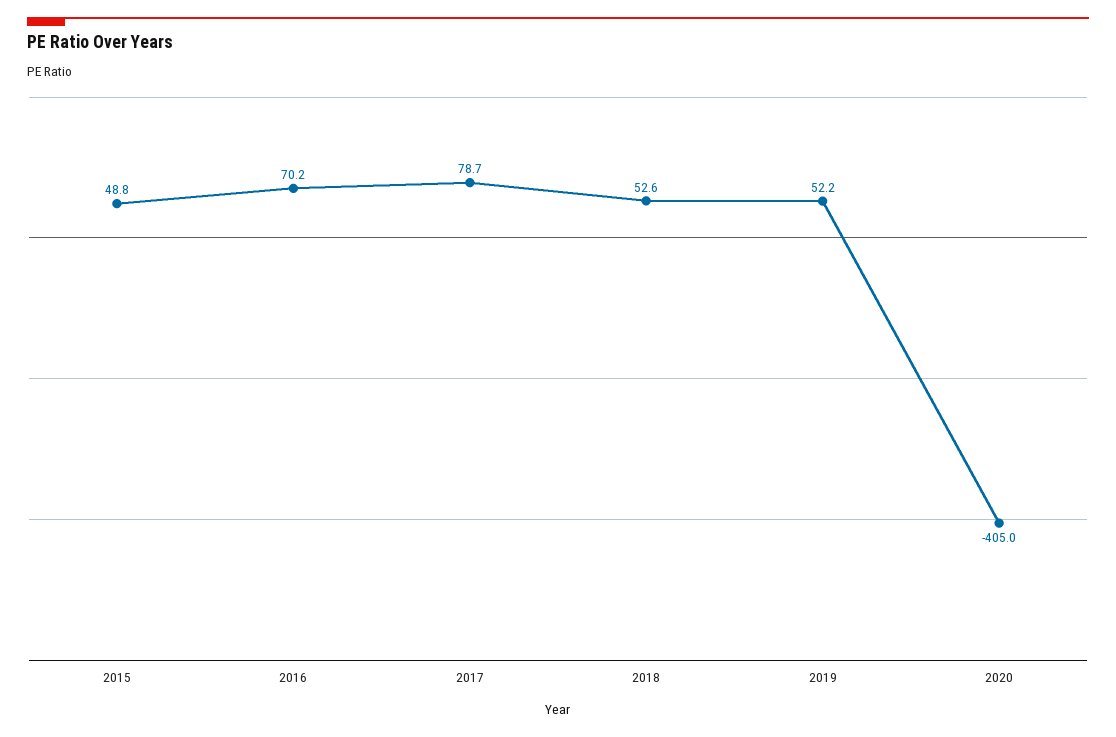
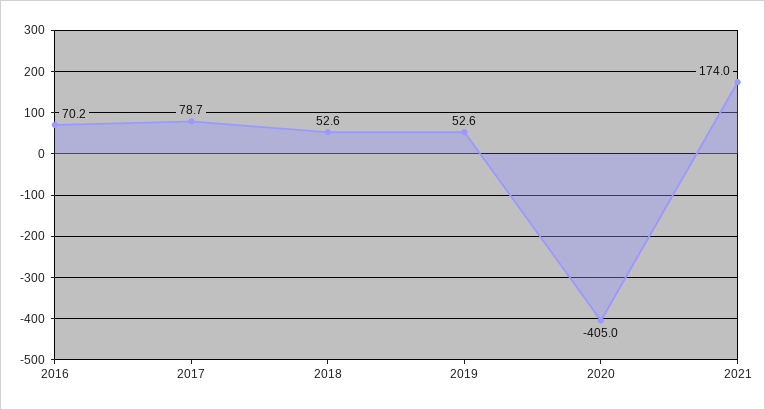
2015: 48.8 -> none
2019: 52.2 -> 52.6
2021: none -> 174

